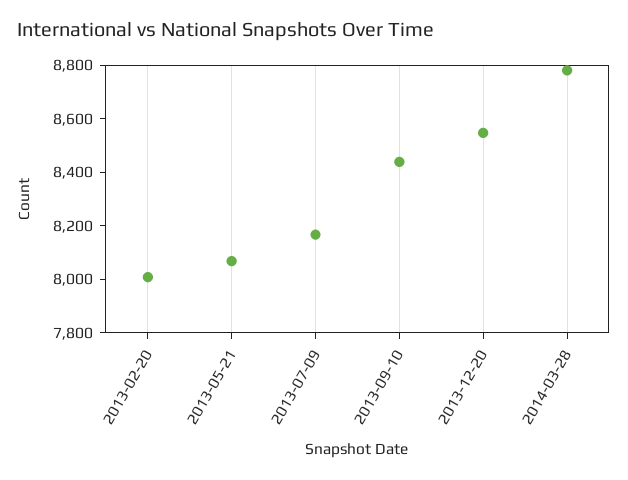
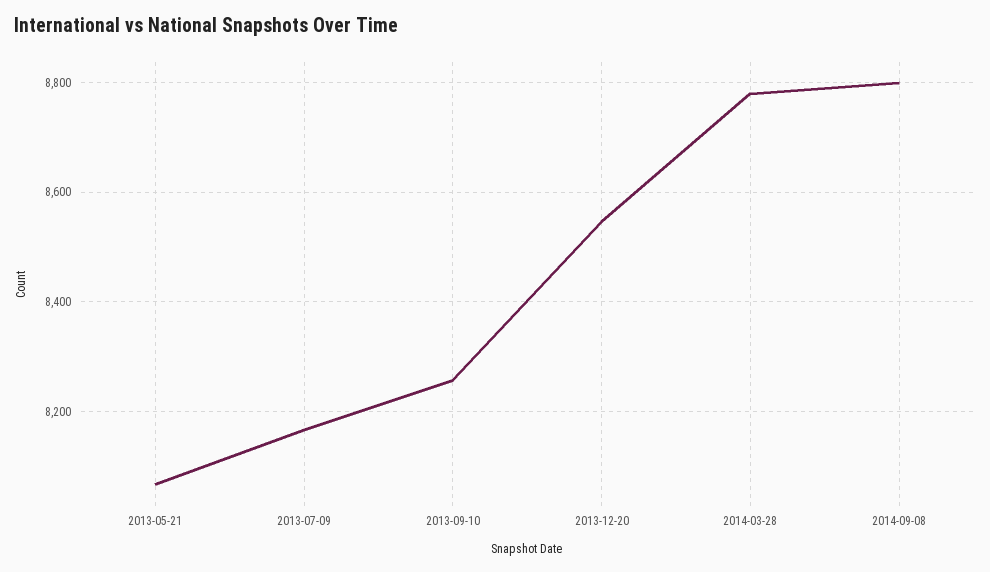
2013-02-20: 8000 -> none
2013-09-10: 8450 -> 8260
2014-09-08: none -> 8800

